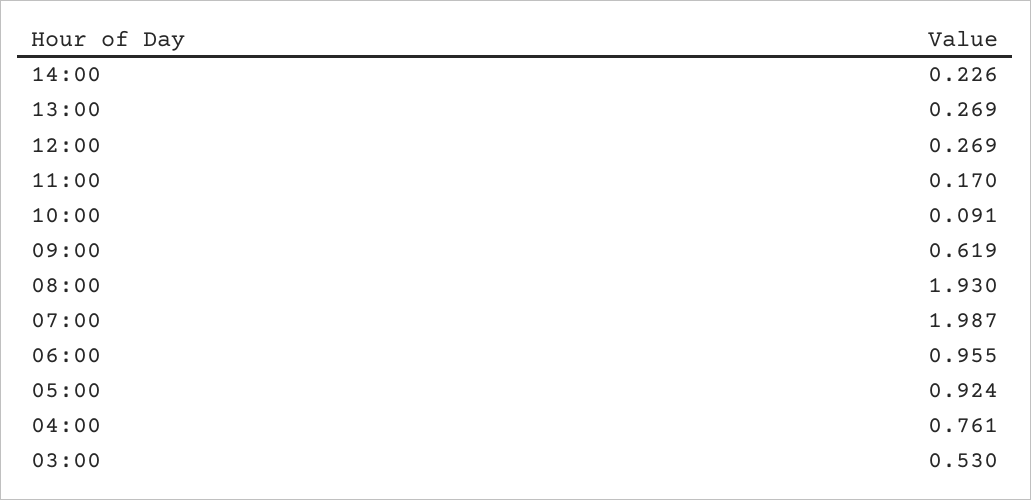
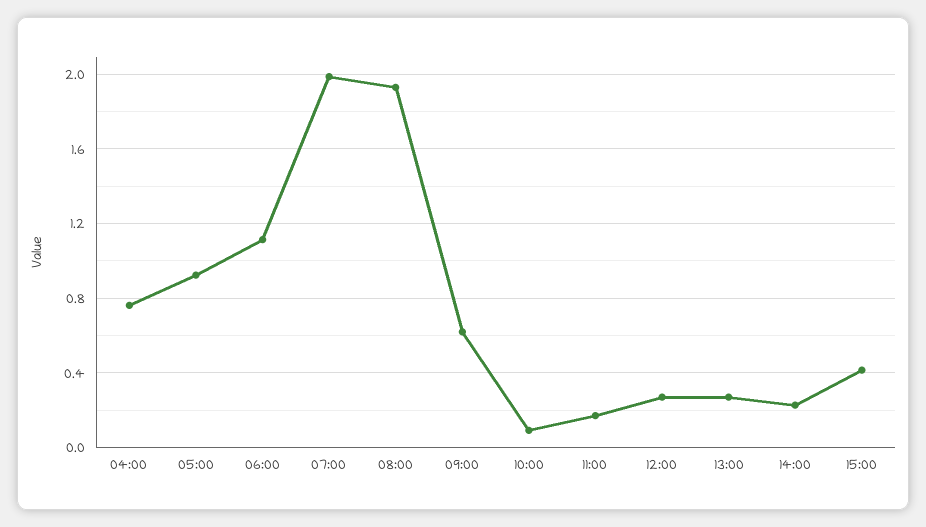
06:00: 0.955 -> 1.1
03:00: 0.53 -> none
15:00: none -> 0.4

